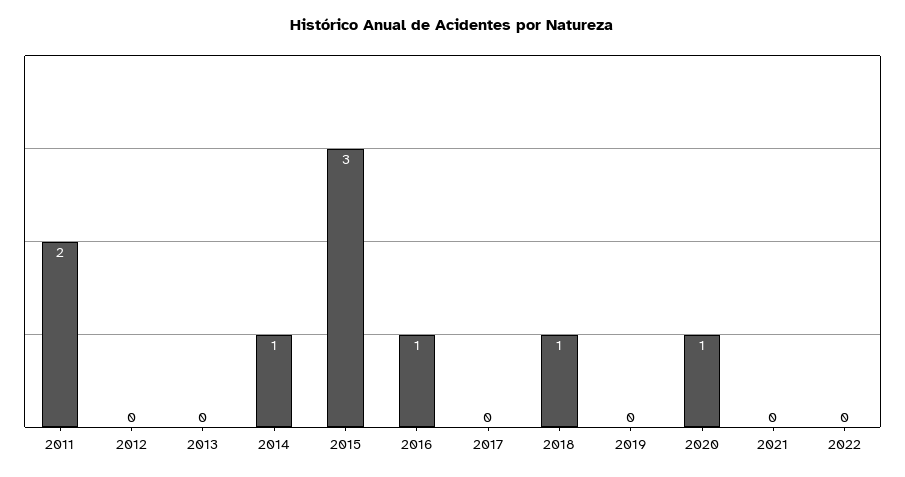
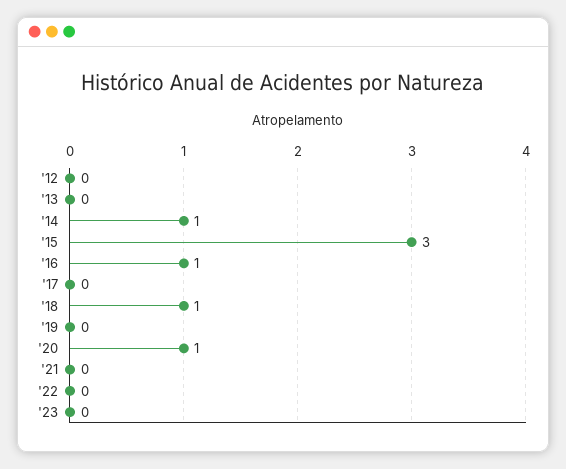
2011: 2 -> none
'23: none -> 0

